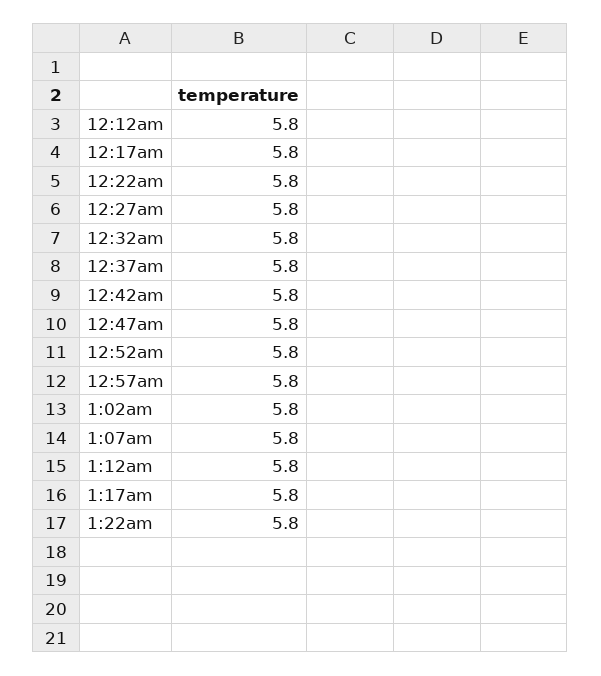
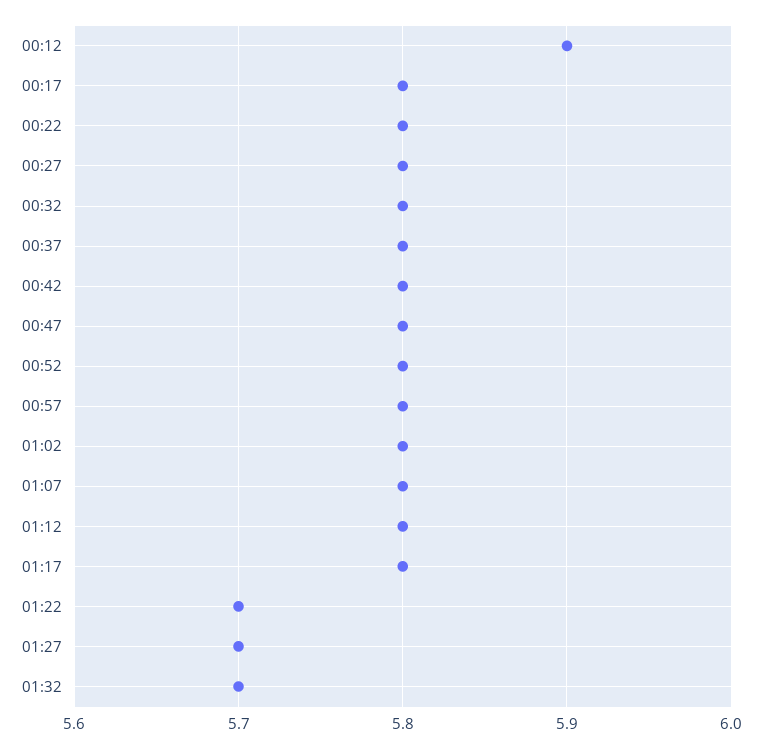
12:12am: 5.8 -> 5.9
1:22am: 5.8 -> 5.7
01:27: none -> 5.7
01:32: none -> 5.7

